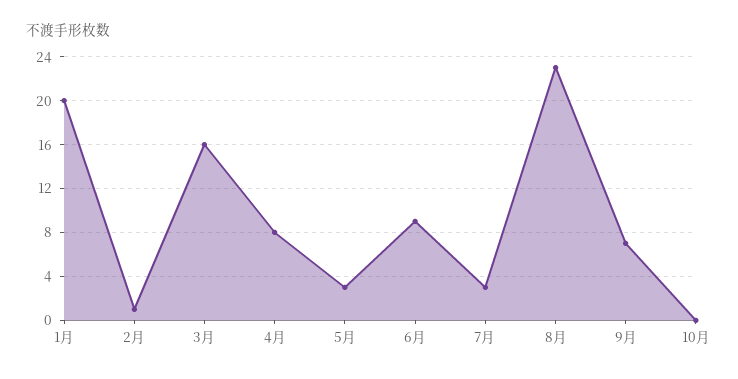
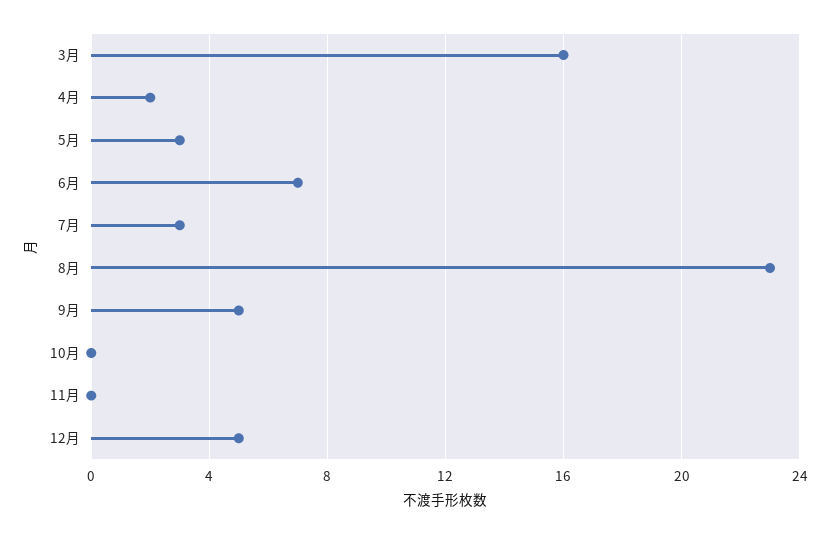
1月: 20 -> none
2月: 1 -> none
4月: 8 -> 2
6月: 9 -> 7
9月: 7 -> 5
11月: none -> 0
12月: none -> 5

